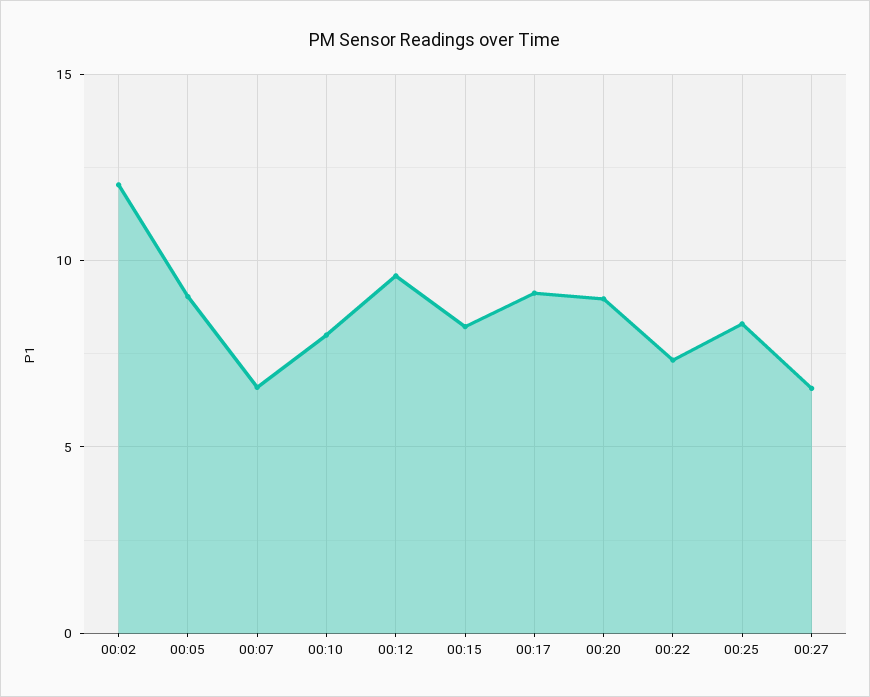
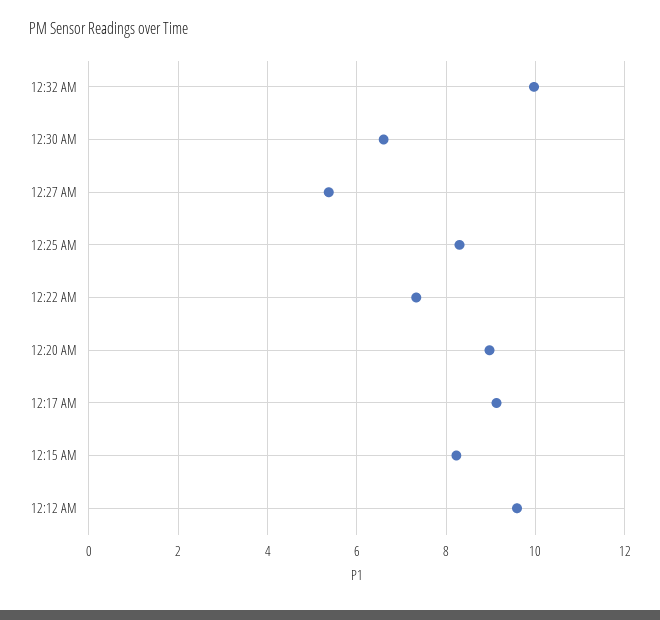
00:02: 12 -> none
00:05: 9 -> none
00:07: 6.5 -> none
00:10: 8 -> none
00:27: 6.5 -> 5.4
12:32 AM: none -> 10
12:30 AM: none -> 6.6

